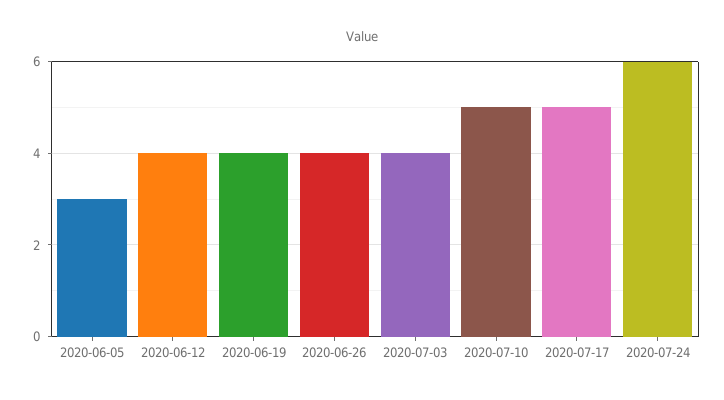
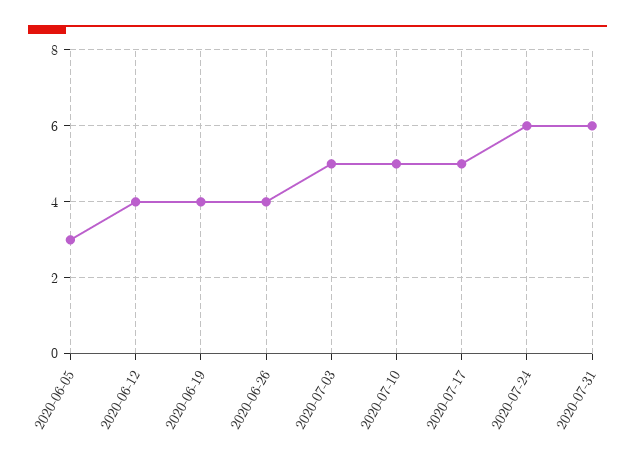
2020-07-03: 4 -> 5
2020-07-31: none -> 6

